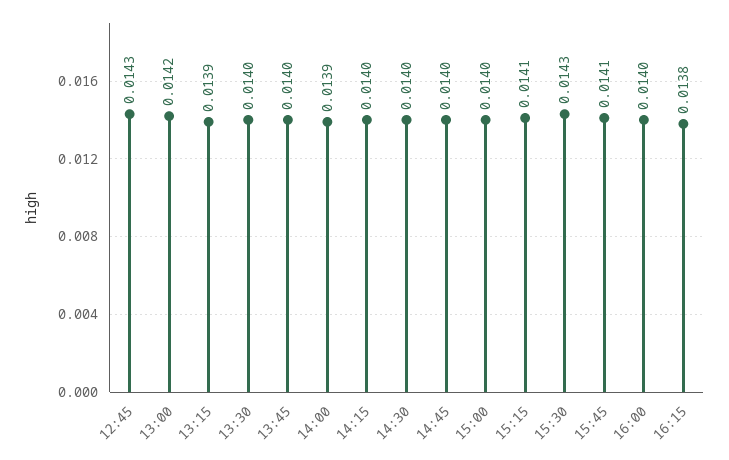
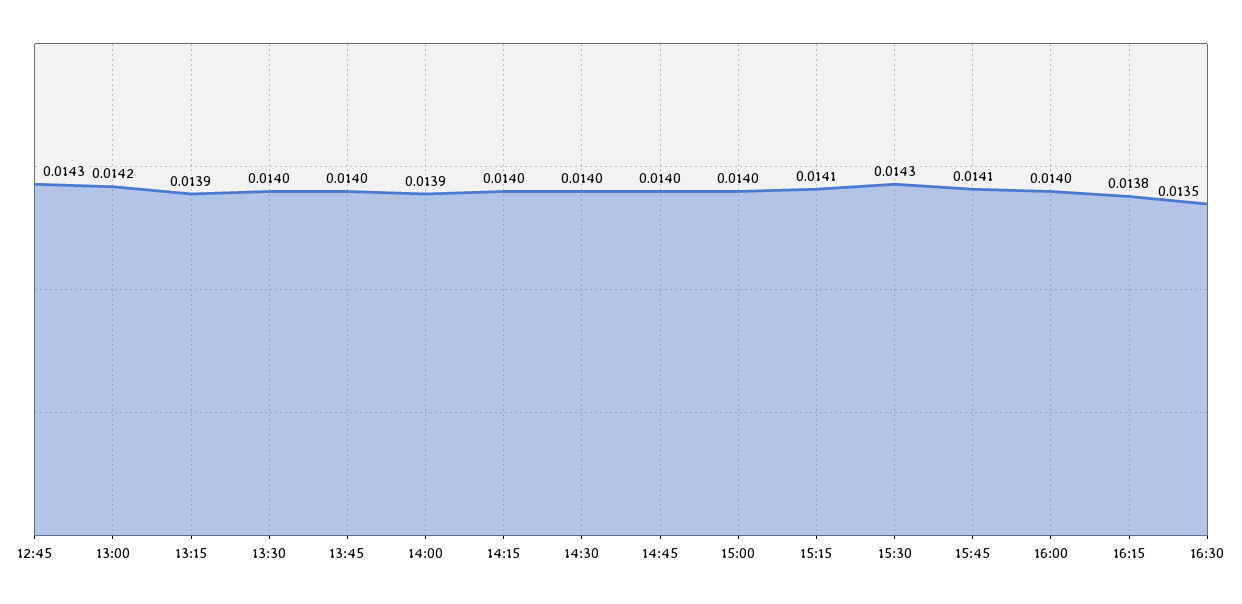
16:30: none -> 0.0135

